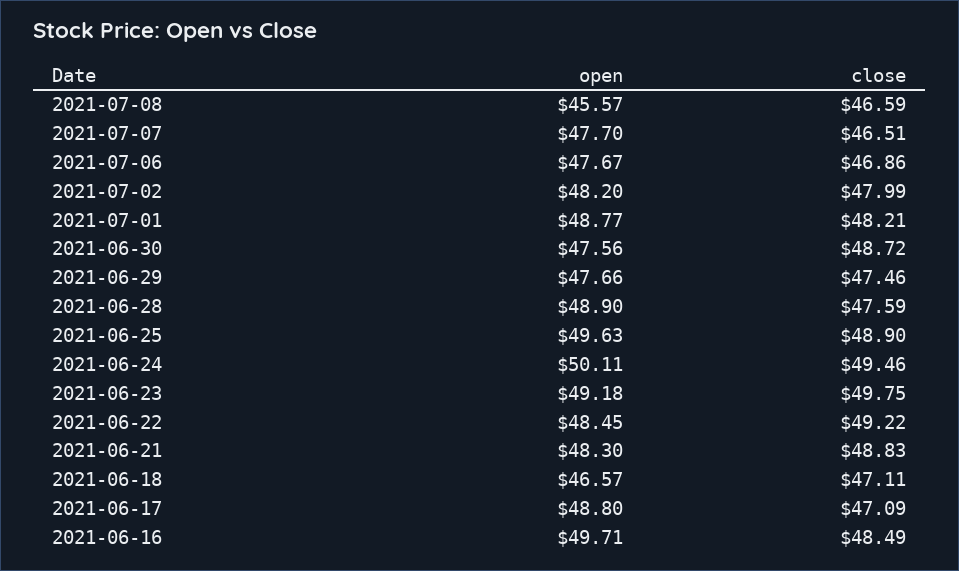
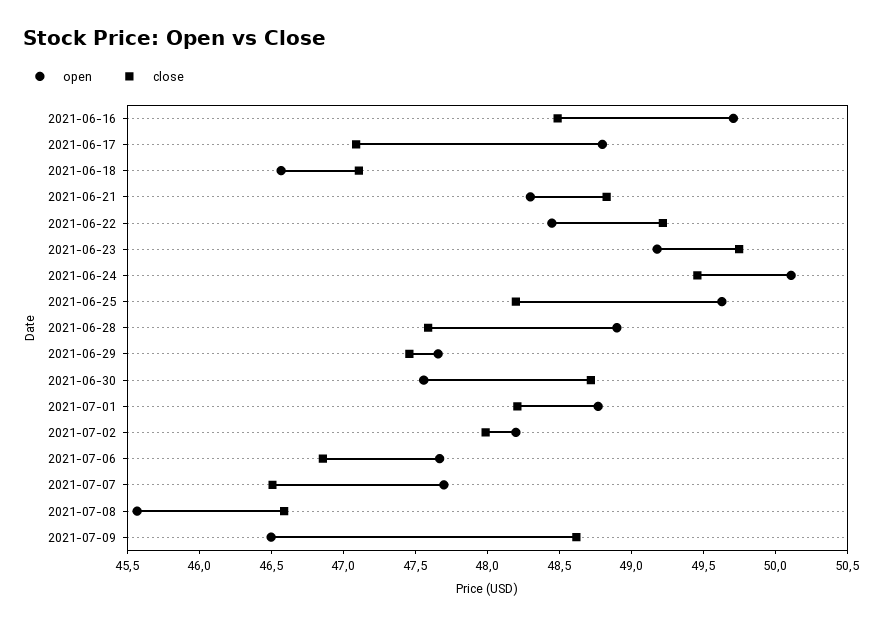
close, 2021-06-25: 48.9 -> 48.2
open, 2021-07-09: none -> 46.5
close, 2021-07-09: none -> 48.6

